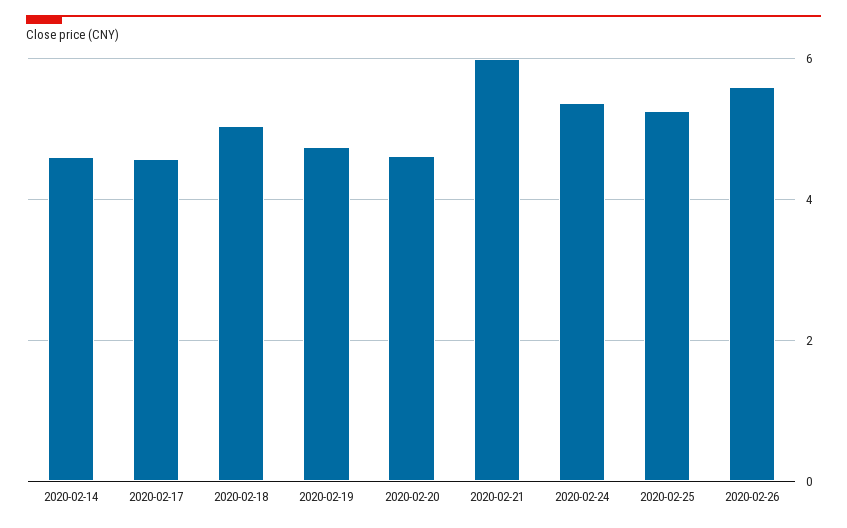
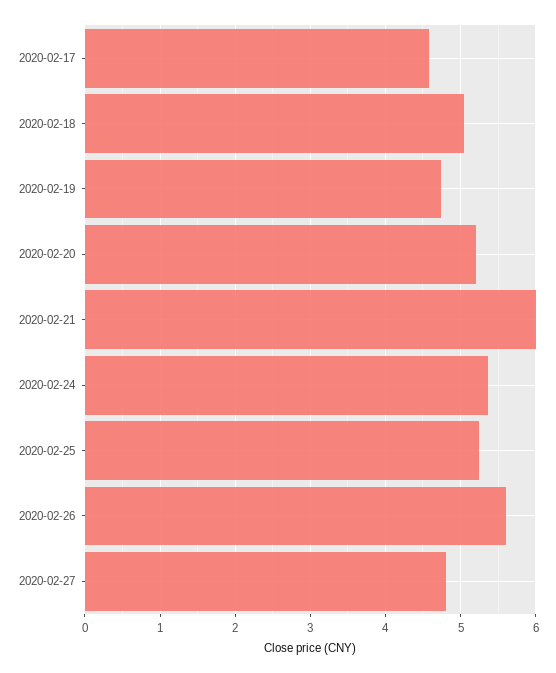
2020-02-14: 4.6 -> none
2020-02-20: 4.6 -> 5.2
2020-02-27: none -> 4.8

